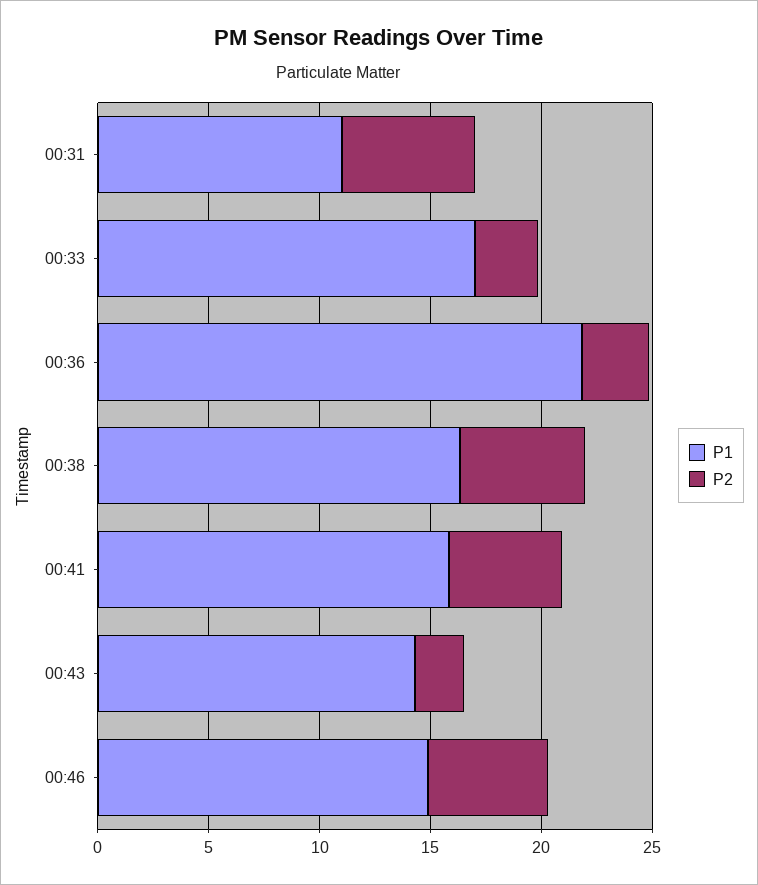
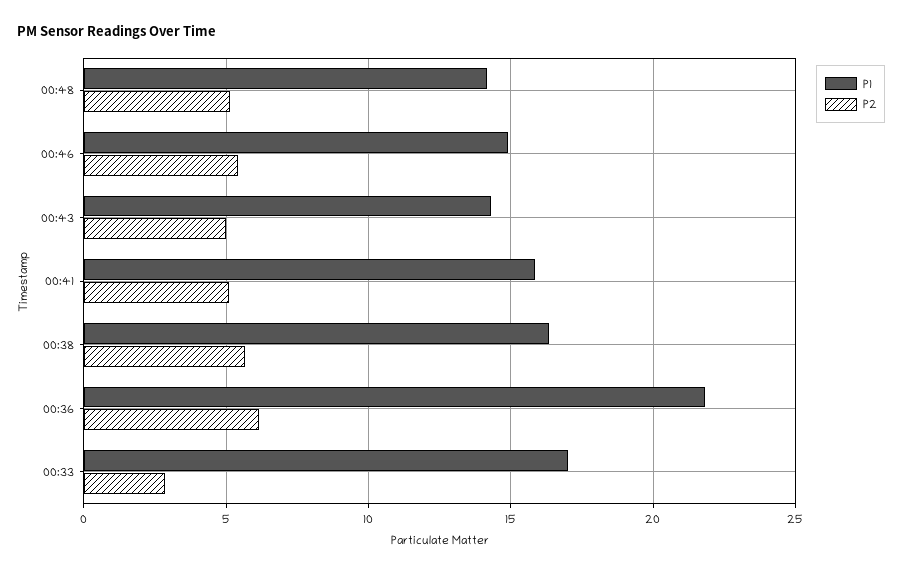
P1, 00:31: 11 -> none
P2, 00:31: 6 -> none
P2, 00:36: 3 -> 6
P2, 00:43: 2 -> 5
P1, 00:48: none -> 14
P2, 00:48: none -> 5

